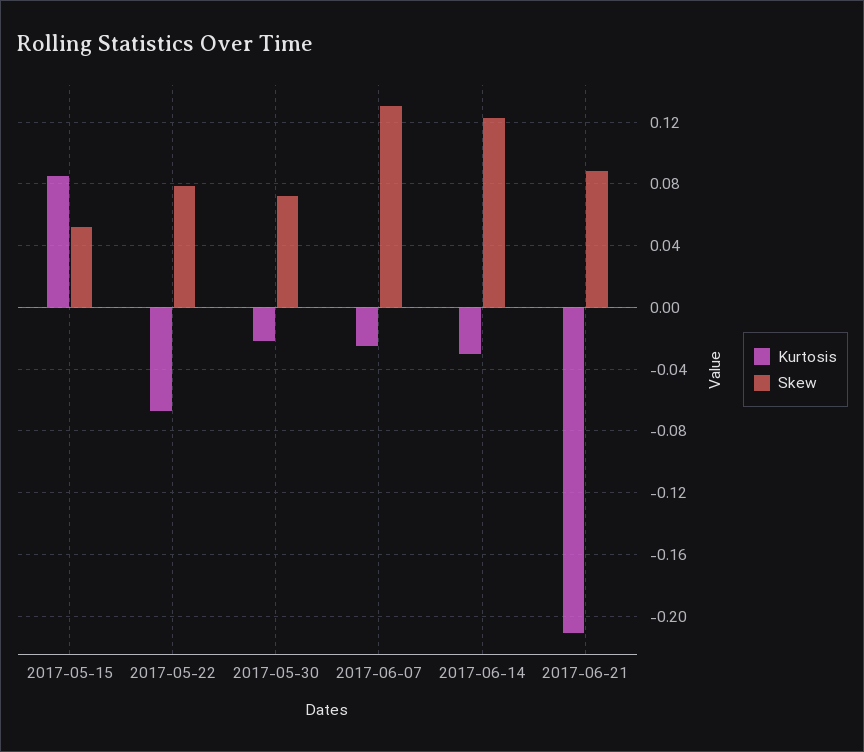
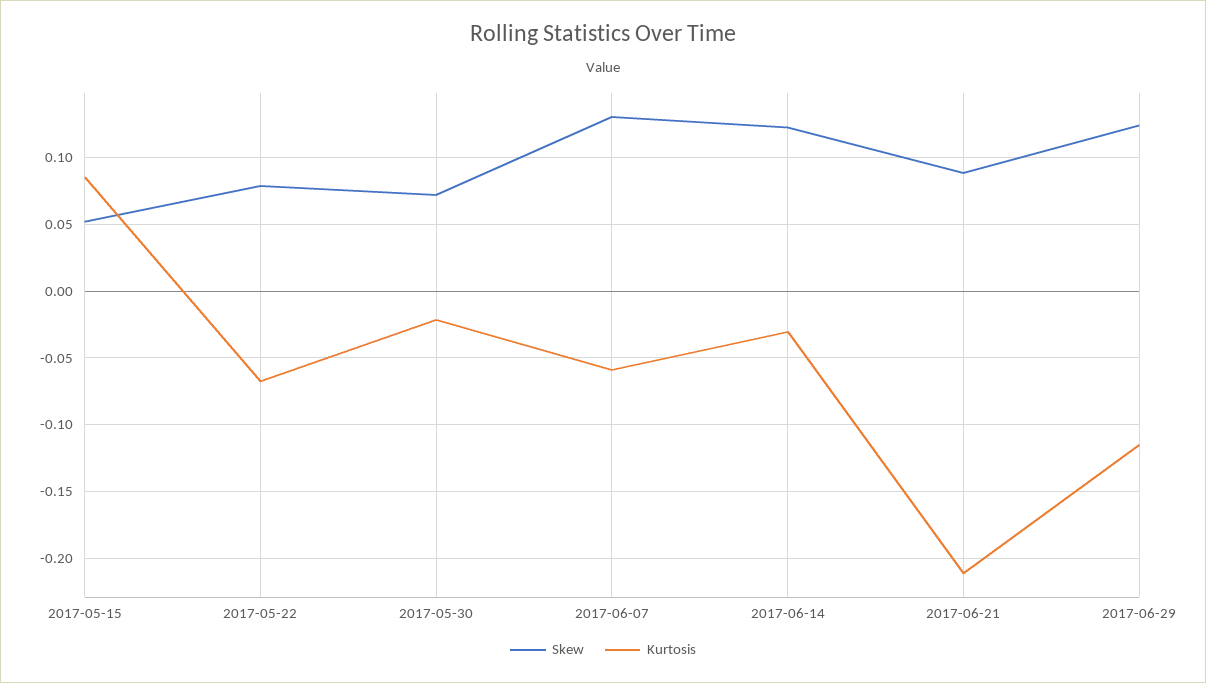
Kurtosis, 2017-06-07: -0.025 -> -0.06
Skew, 2017-06-29: none -> 0.125
Kurtosis, 2017-06-29: none -> -0.115

